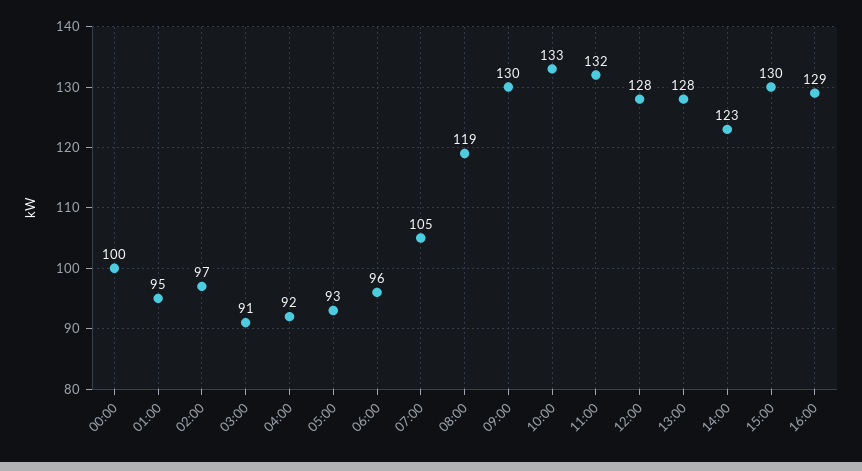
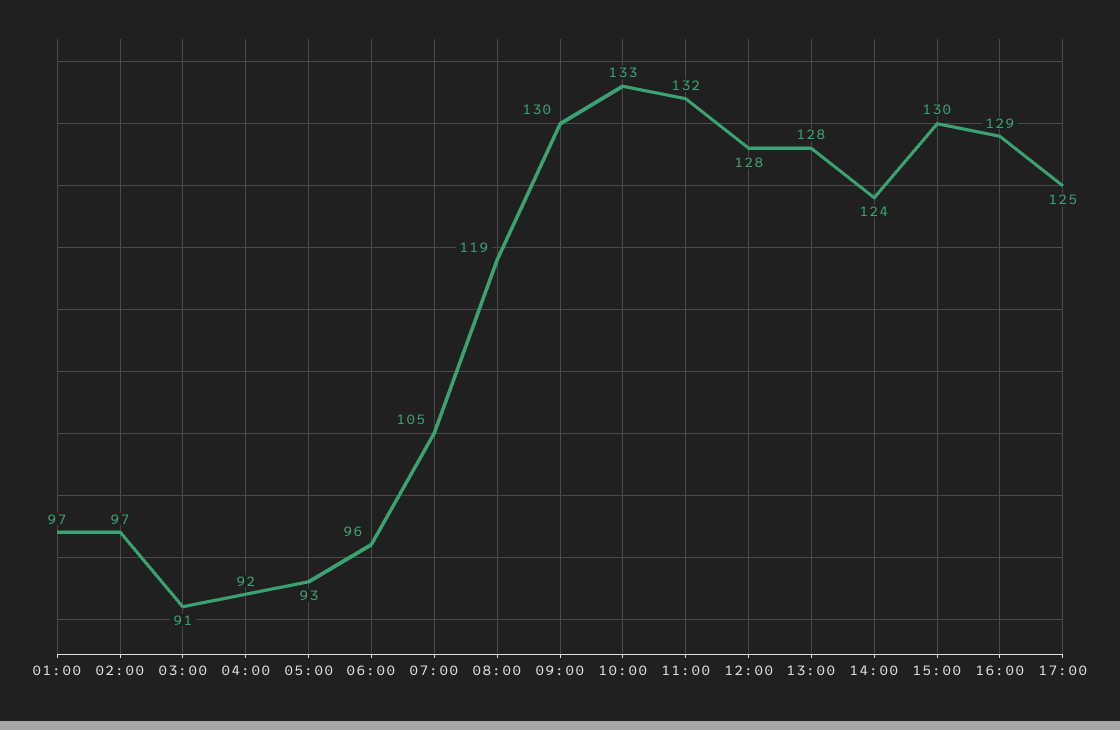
00:00: 100 -> none
01:00: 95 -> 97
14:00: 123 -> 124
17:00: none -> 125

